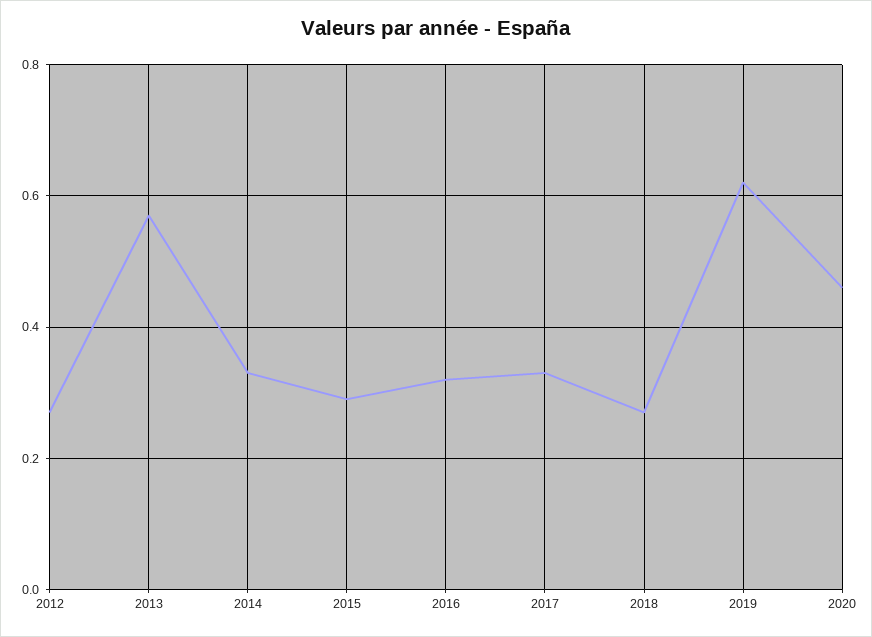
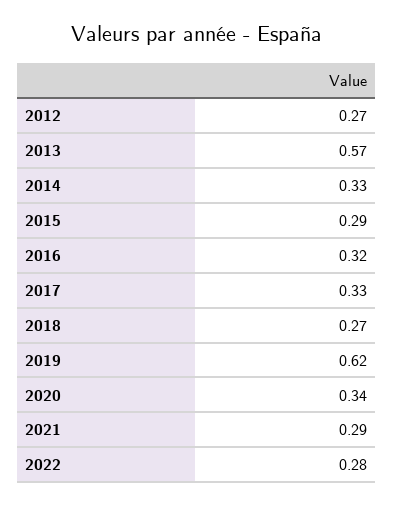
2020: 0.45 -> 0.34
2021: none -> 0.29
2022: none -> 0.28

